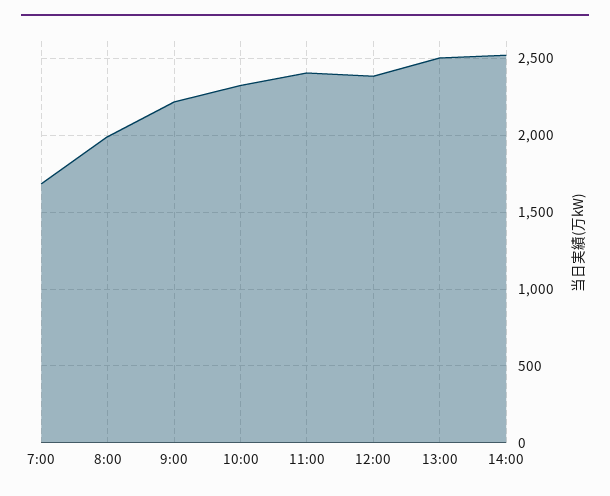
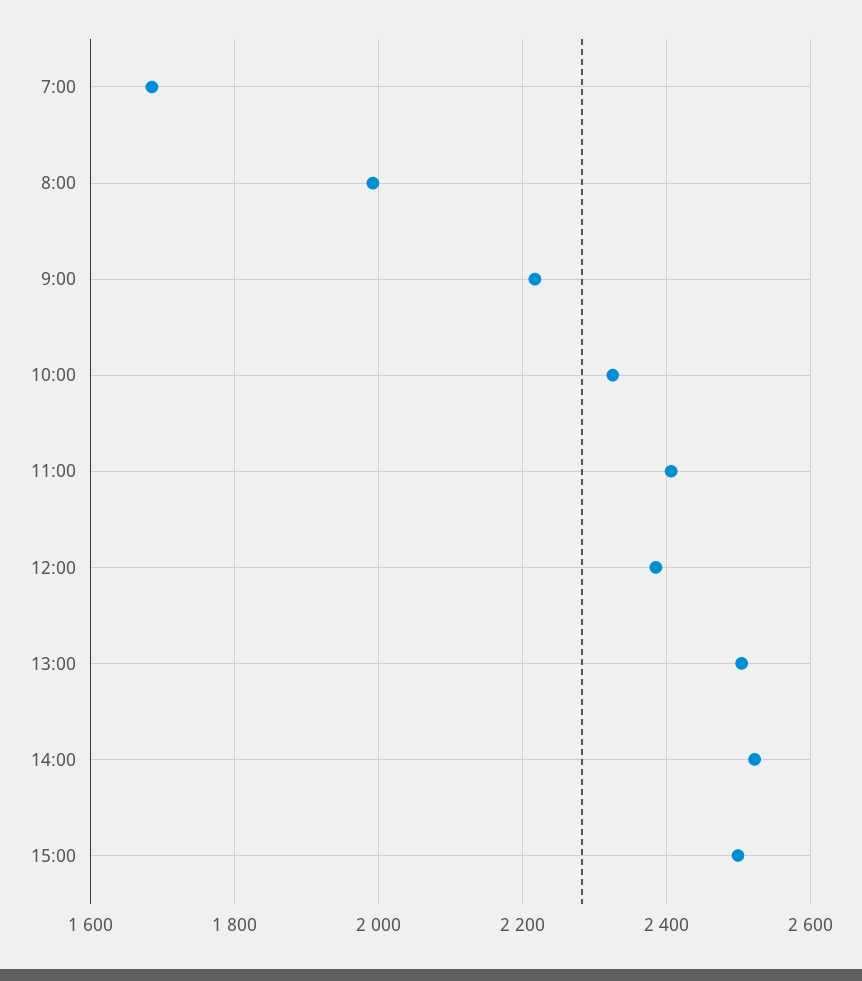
15:00: none -> 2500

